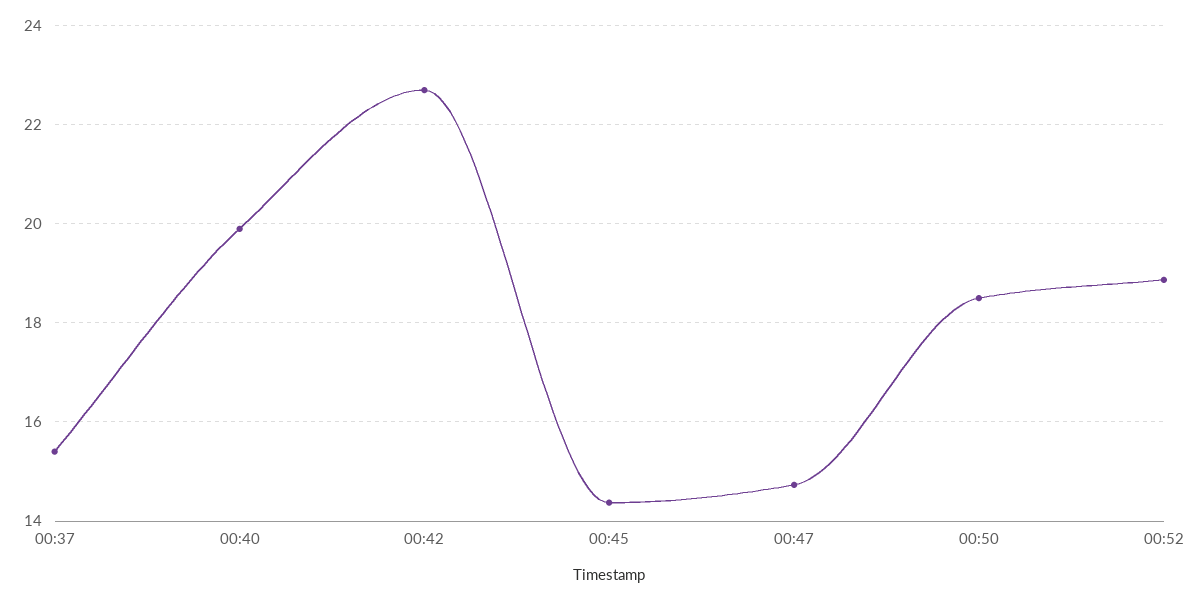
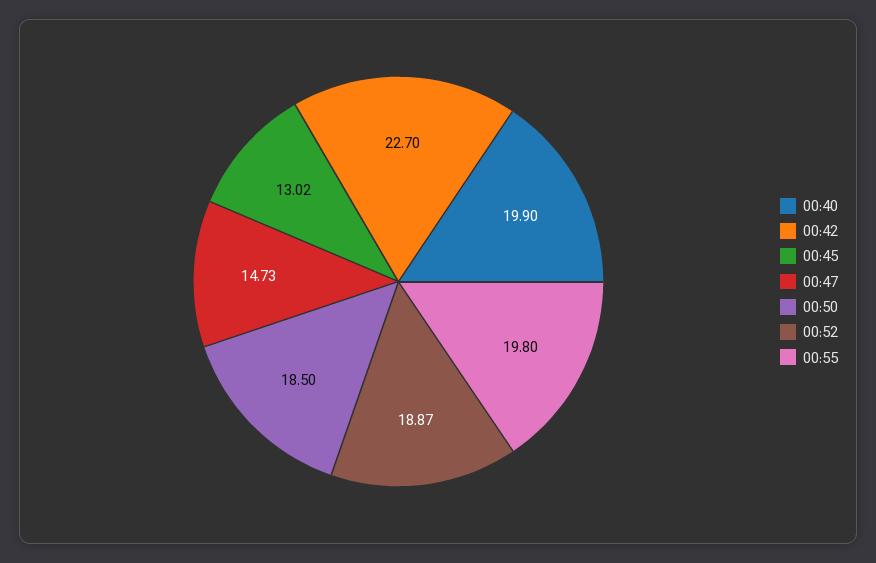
00:37: 15.4 -> none
00:45: 14.4 -> 13.02
00:55: none -> 19.8

